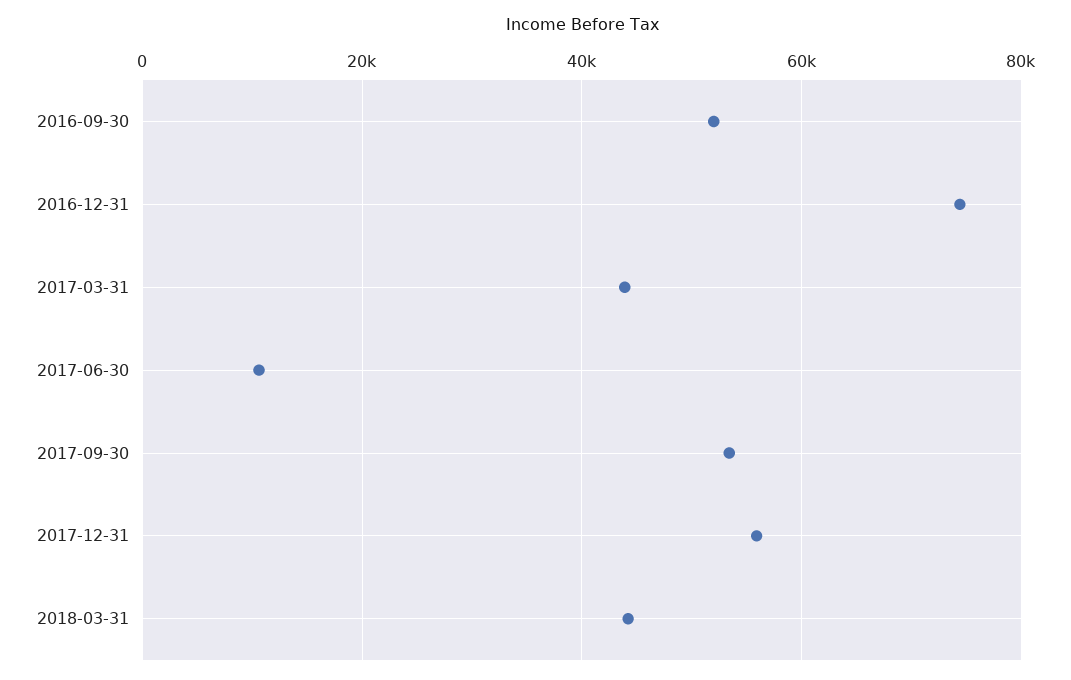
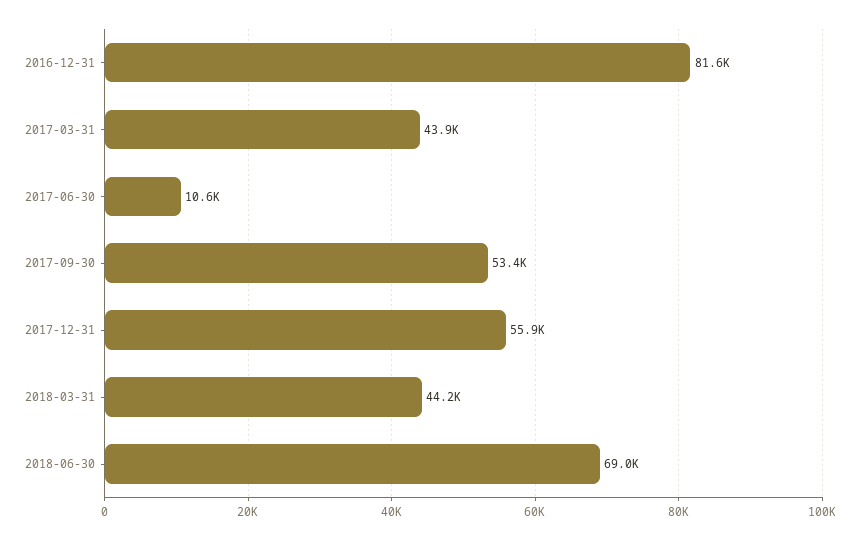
2016-09-30: 52000 -> none
2016-12-31: 74000 -> 81600
2018-06-30: none -> 69000

